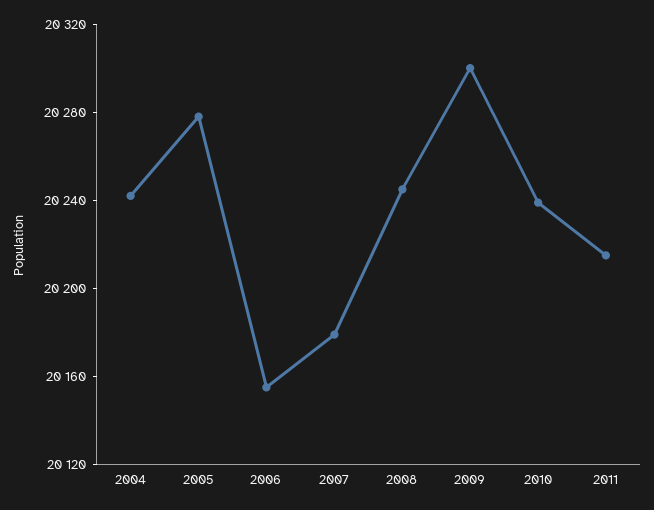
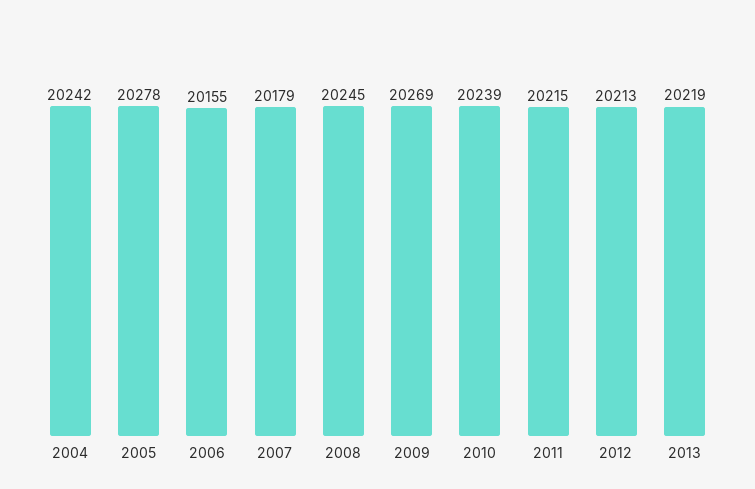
2009: 20300 -> 20269
2012: none -> 20213
2013: none -> 20219

